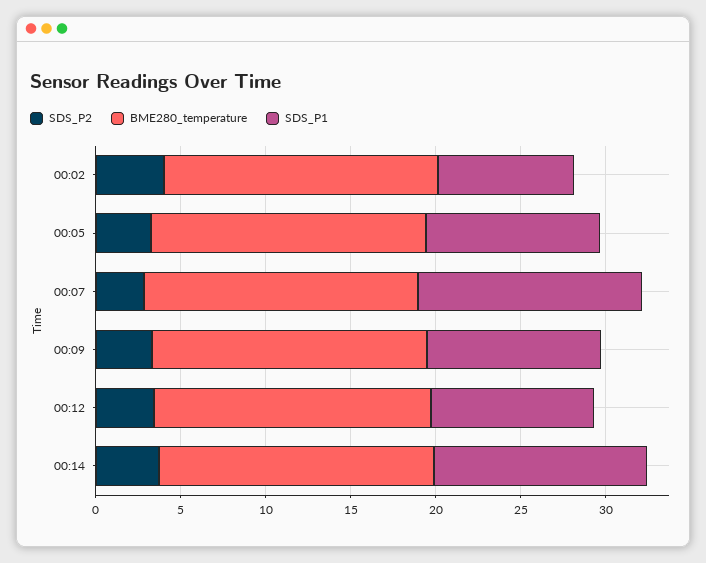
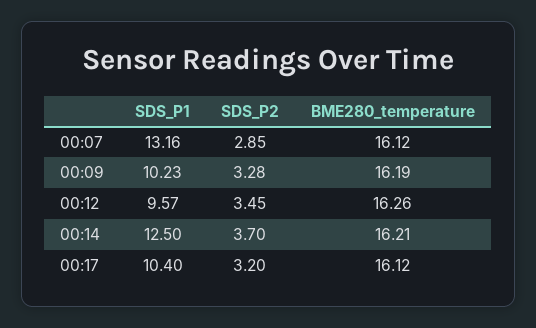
SDS_P2, 00:02: 4 -> none
BME280_temperature, 00:02: 16 -> none
SDS_P1, 00:02: 8 -> none
SDS_P2, 00:05: 3 -> none
BME280_temperature, 00:05: 16 -> none
SDS_P1, 00:05: 10 -> none
SDS_P1, 00:17: none -> 10.4
SDS_P2, 00:17: none -> 3.2
BME280_temperature, 00:17: none -> 16.12

